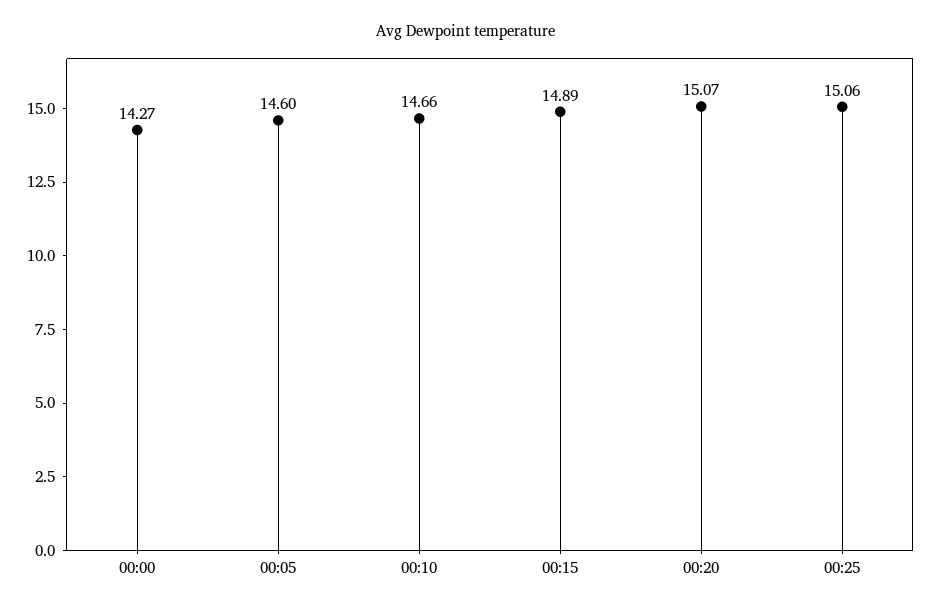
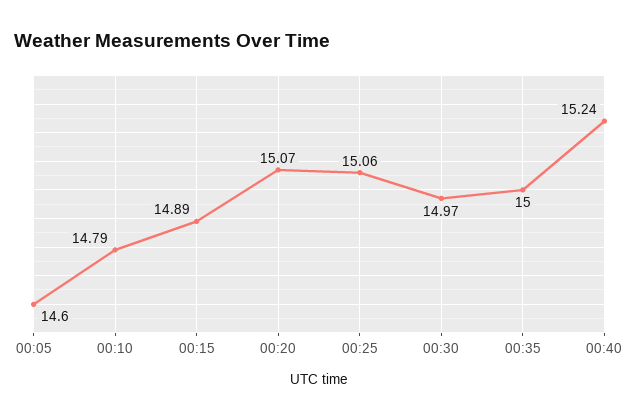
00:00: 14.27 -> none
00:10: 14.66 -> 14.79
00:30: none -> 14.97
00:35: none -> 15
00:40: none -> 15.24

